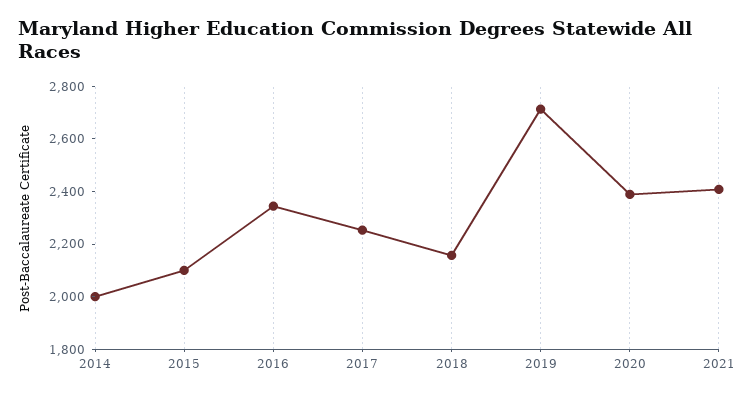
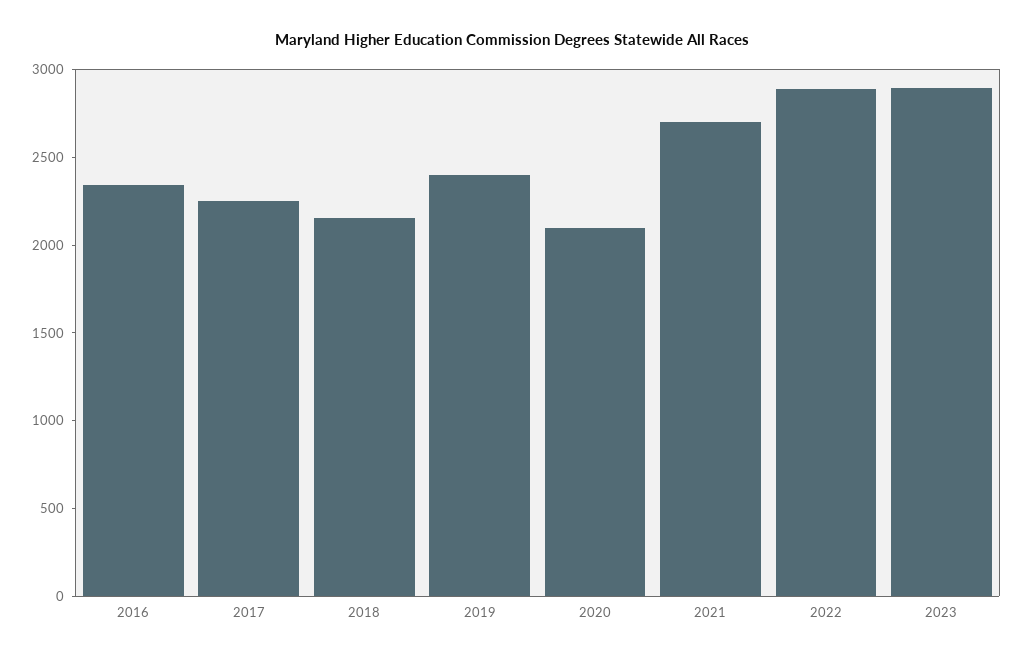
2014: 2000 -> none
2015: 2100 -> none
2019: 2700 -> 2400
2020: 2400 -> 2100
2021: 2400 -> 2700
2022: none -> 2900
2023: none -> 2900

